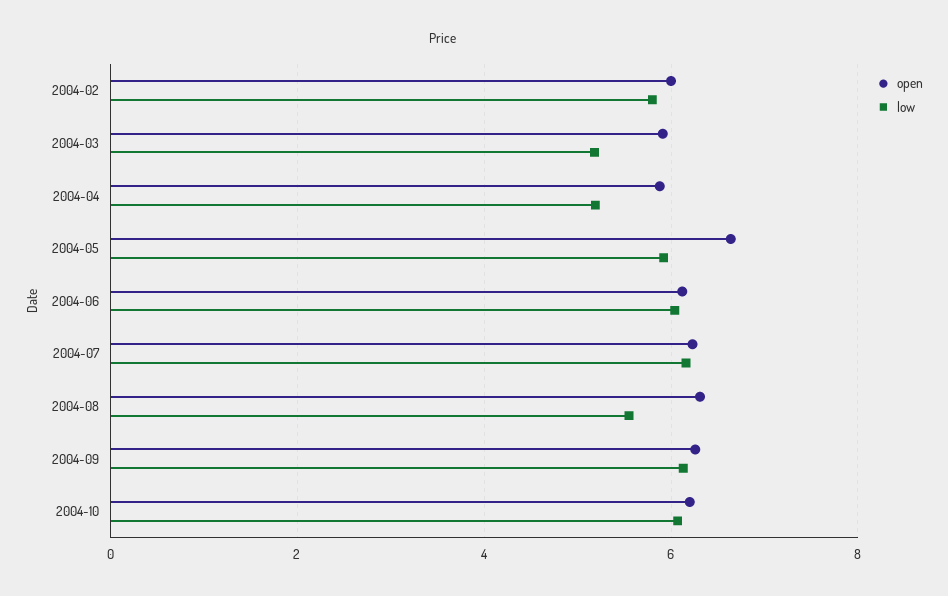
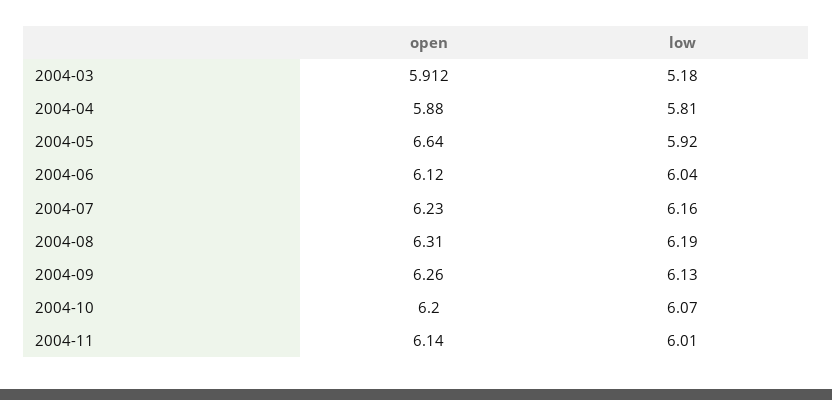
open, 2004-02: 6 -> none
low, 2004-02: 5.8 -> none
low, 2004-04: 5.2 -> 5.81
low, 2004-08: 5.6 -> 6.19
open, 2004-11: none -> 6.14
low, 2004-11: none -> 6.01

